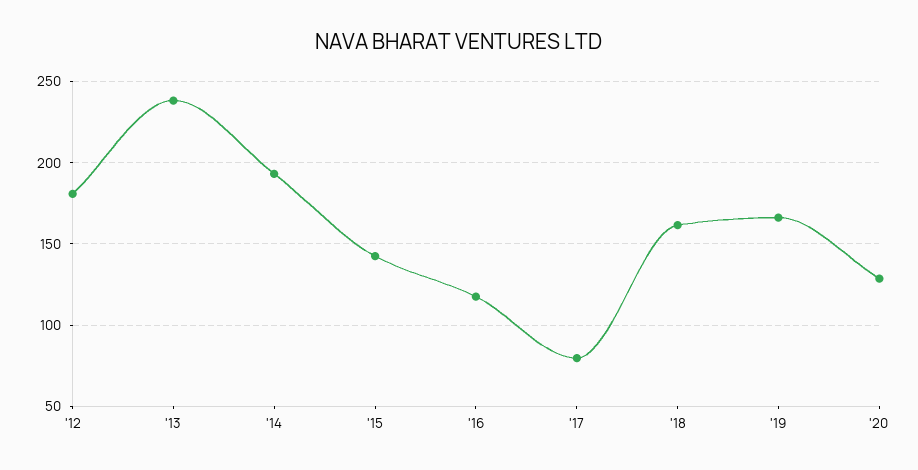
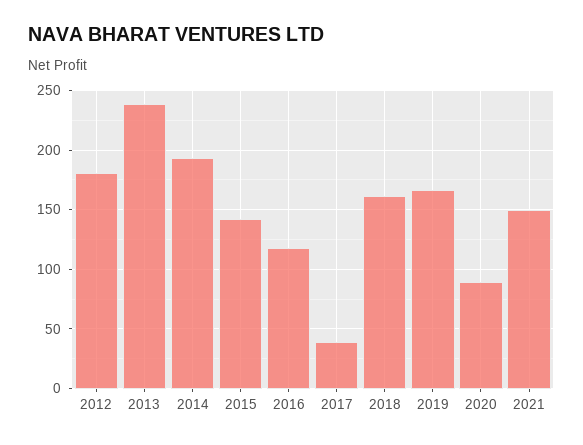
'17: 80 -> 40
'20: 130 -> 90
2021: none -> 150

